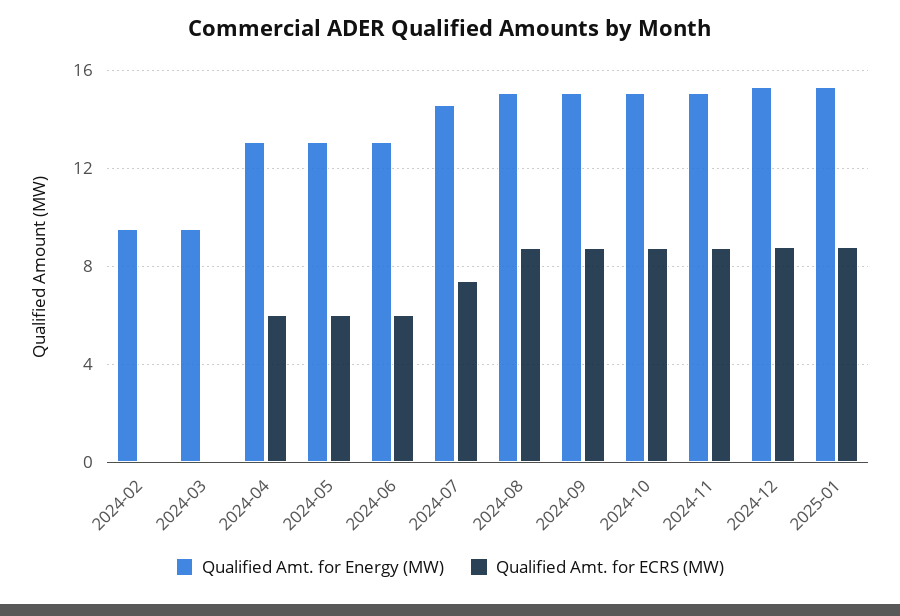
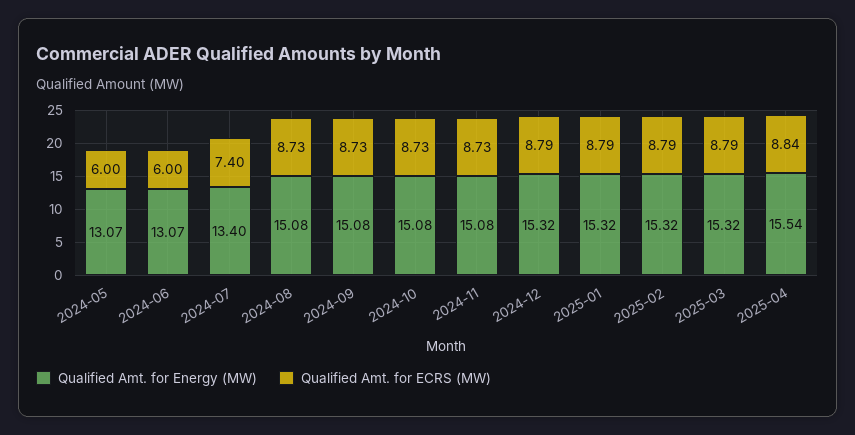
Qualified Amt. for Energy (MW), 2024-02: 9.5 -> none
Qualified Amt. for ECRS (MW), 2024-02: 0 -> none
Qualified Amt. for Energy (MW), 2024-03: 9.5 -> none
Qualified Amt. for ECRS (MW), 2024-03: 0 -> none
Qualified Amt. for Energy (MW), 2024-04: 13 -> none
Qualified Amt. for ECRS (MW), 2024-04: 6 -> none
Qualified Amt. for Energy (MW), 2024-07: 14.5 -> 13.4
Qualified Amt. for Energy (MW), 2025-02: none -> 15.32
Qualified Amt. for ECRS (MW), 2025-02: none -> 8.79
Qualified Amt. for Energy (MW), 2025-03: none -> 15.32
Qualified Amt. for ECRS (MW), 2025-03: none -> 8.79
Qualified Amt. for Energy (MW), 2025-04: none -> 15.54
Qualified Amt. for ECRS (MW), 2025-04: none -> 8.84

